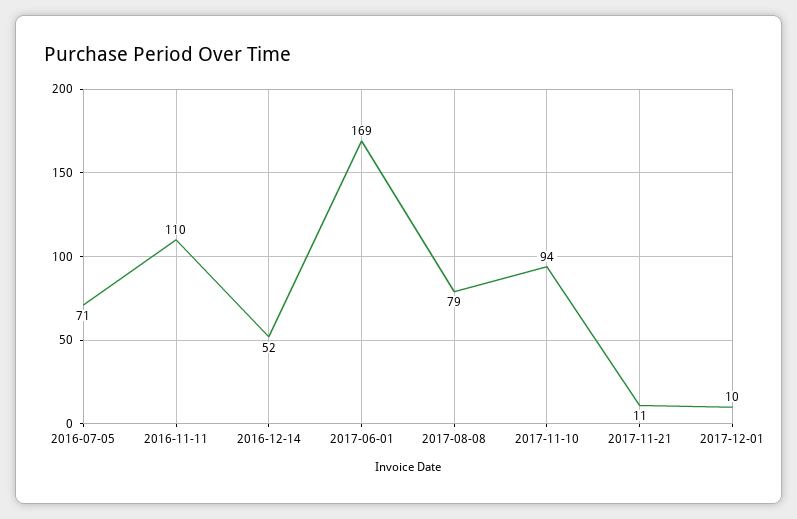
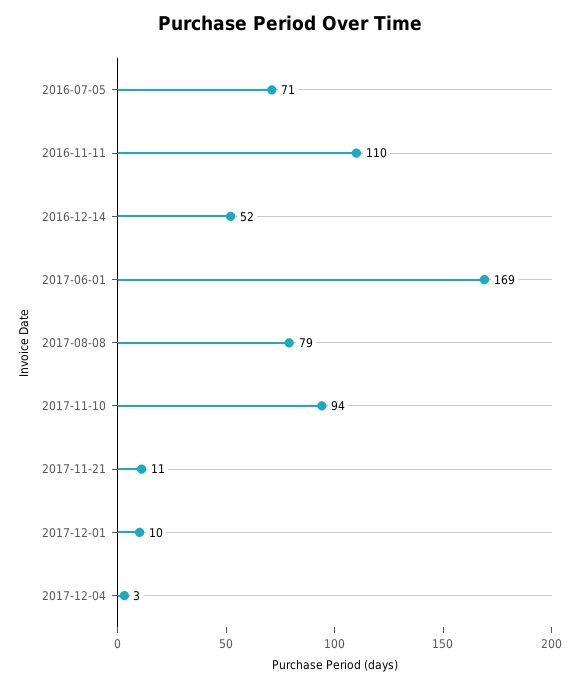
2017-12-04: none -> 3

